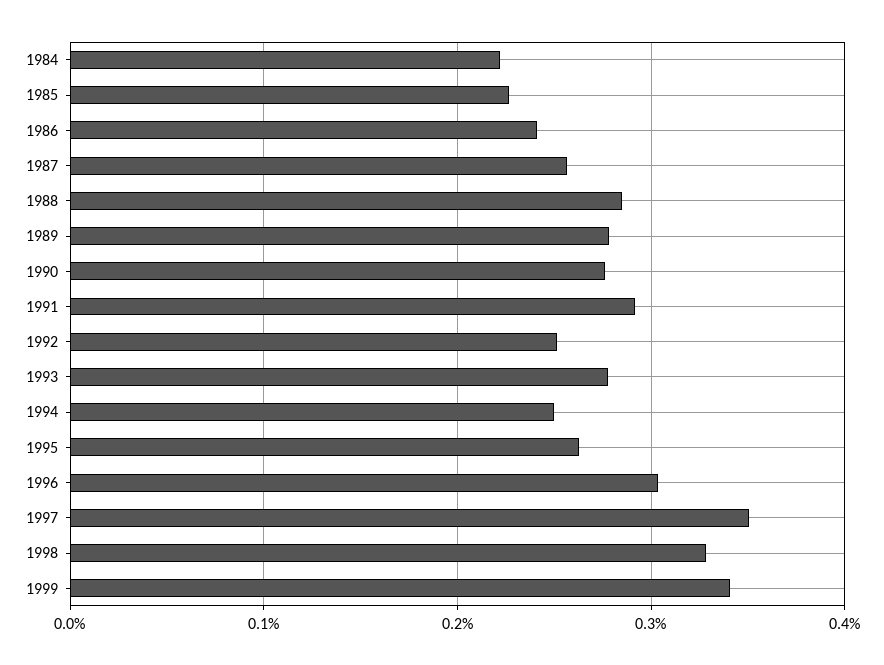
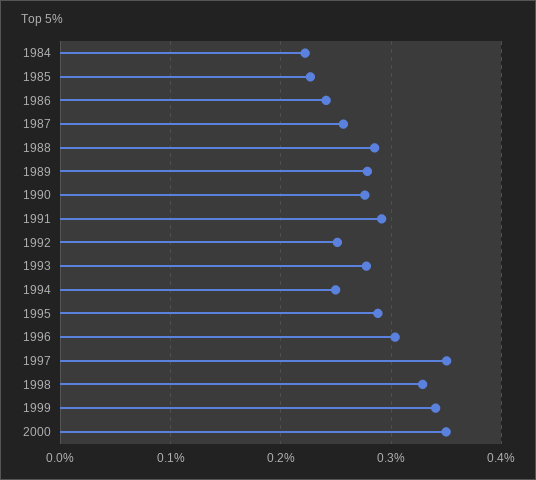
1995: 0.26 -> 0.29
2000: none -> 0.35

